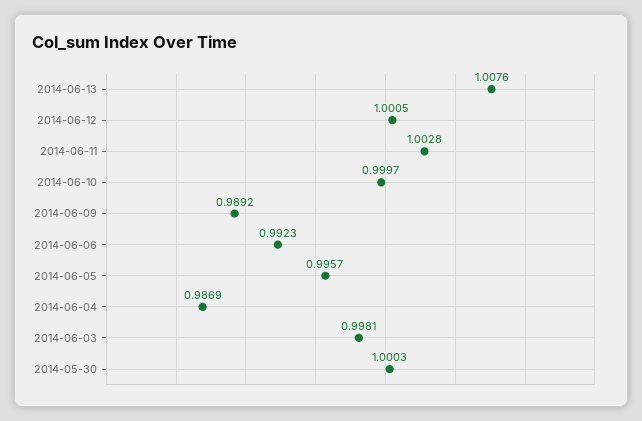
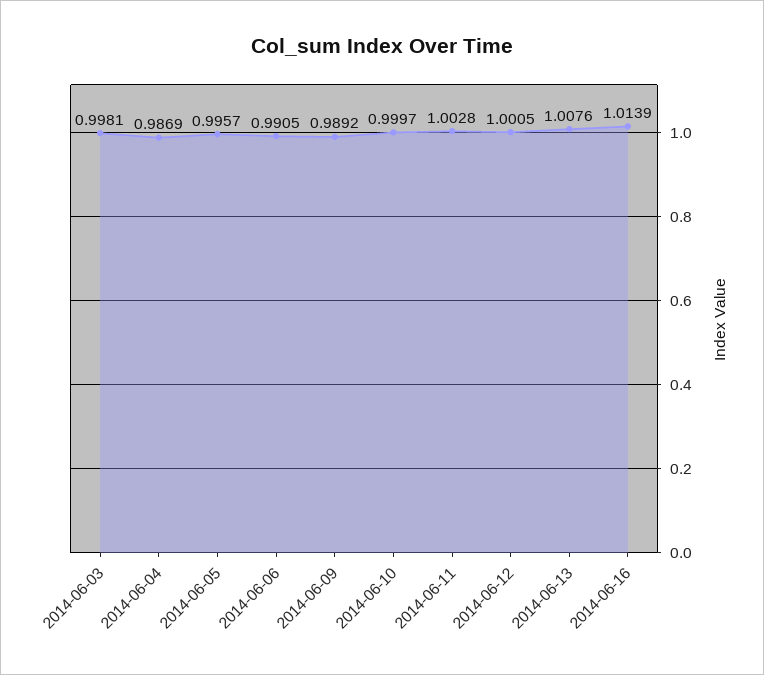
2014-06-06: 0.9923 -> 0.9905
2014-05-30: 1.0003 -> none
2014-06-16: none -> 1.0139

